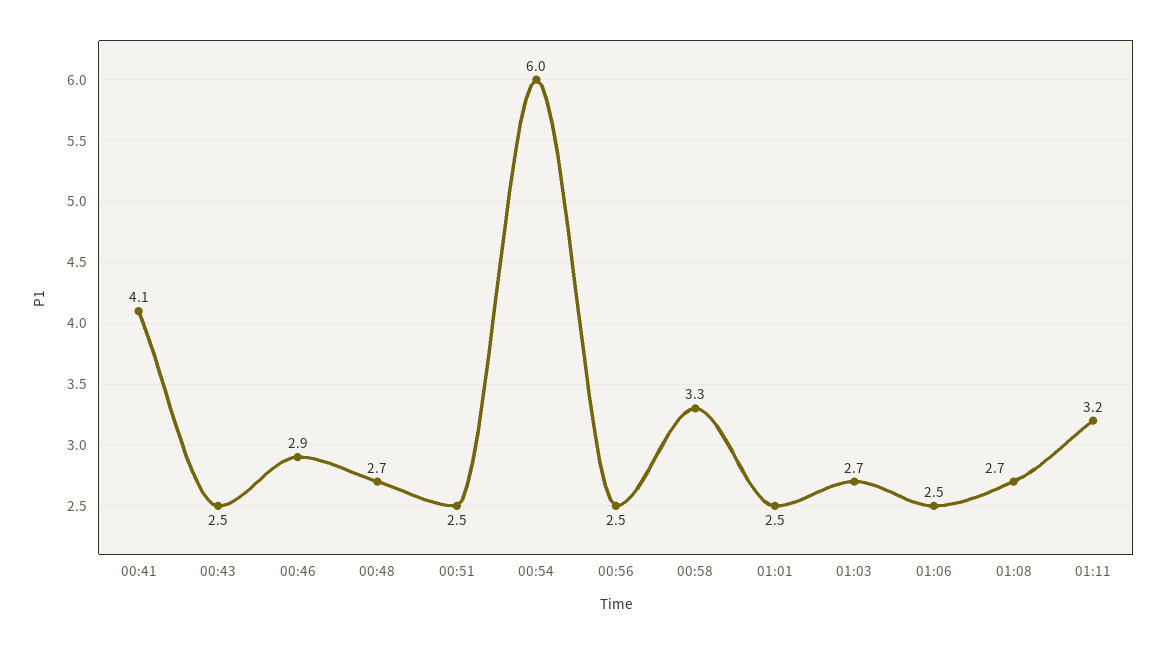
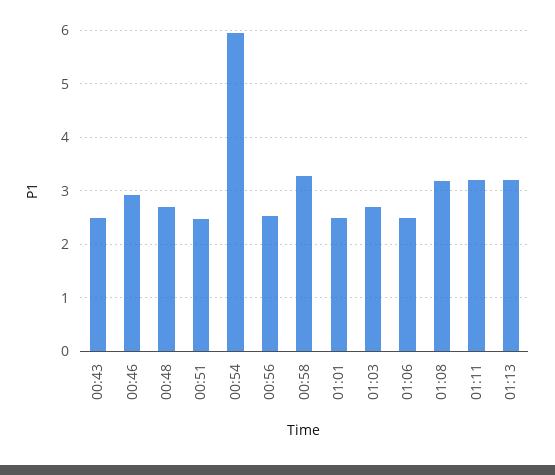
00:41: 4.1 -> none
01:08: 2.7 -> 3.2
01:13: none -> 3.2

